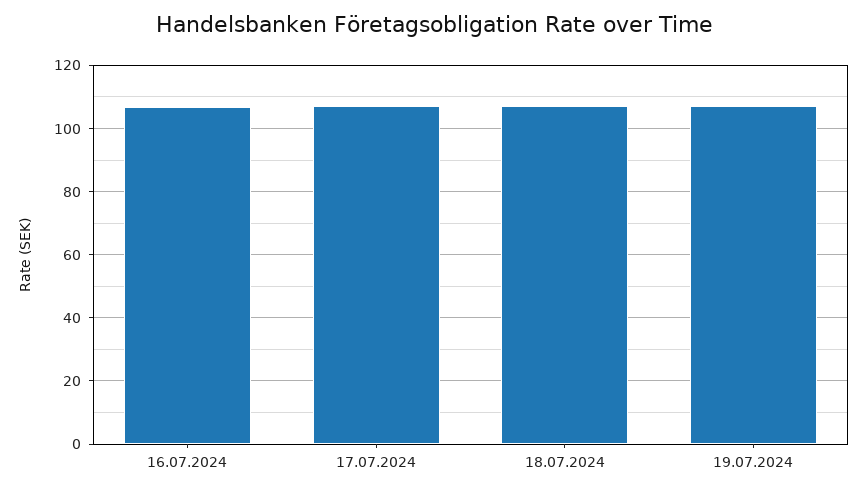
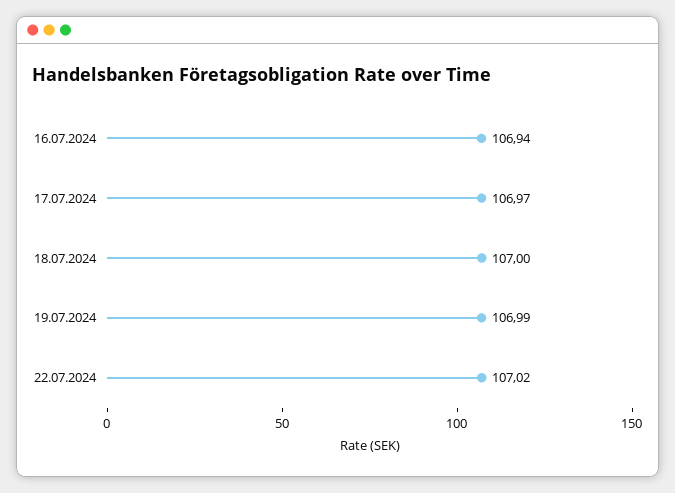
22.07.2024: none -> 107.02

